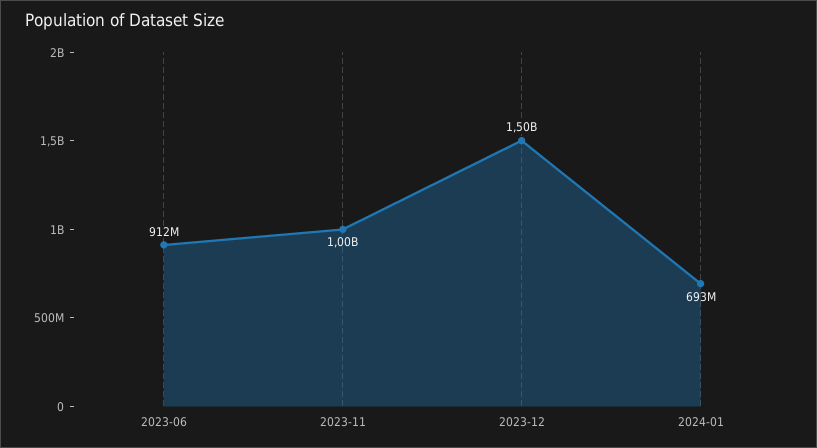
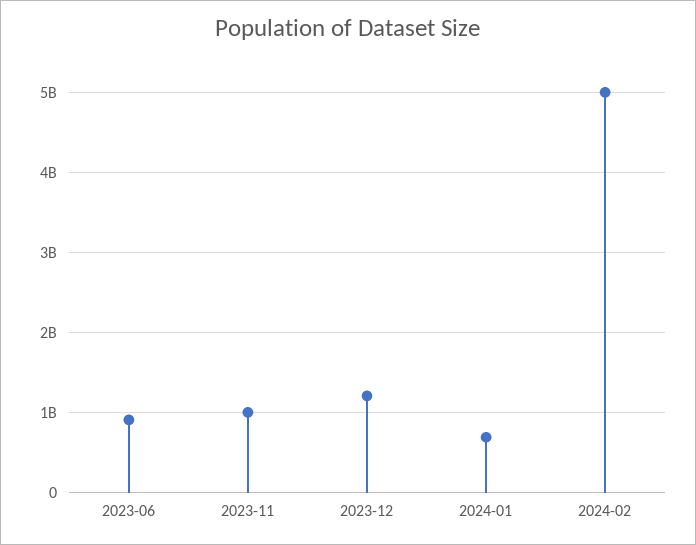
2023-12: 1500000000 -> 1200000000
2024-02: none -> 5000000000

